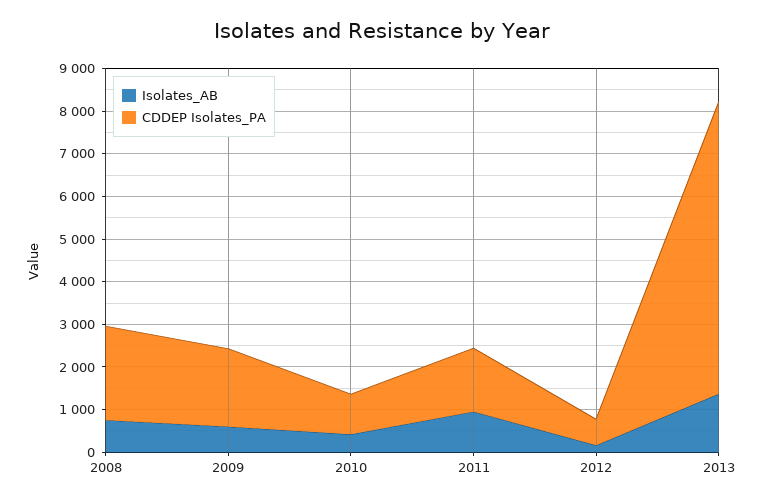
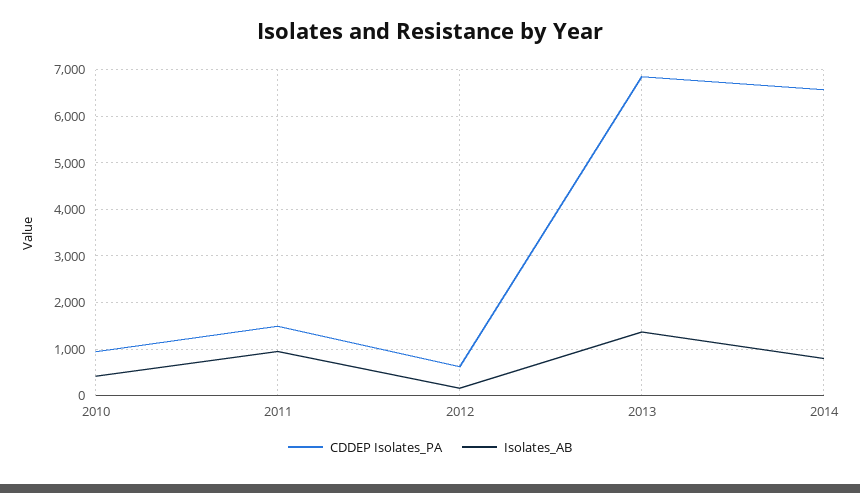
Isolates_AB, 2008: 800 -> none
CDDEP Isolates_PA, 2008: 2200 -> none
Isolates_AB, 2009: 600 -> none
CDDEP Isolates_PA, 2009: 1800 -> none
CDDEP Isolates_PA, 2014: none -> 6600
Isolates_AB, 2014: none -> 800

